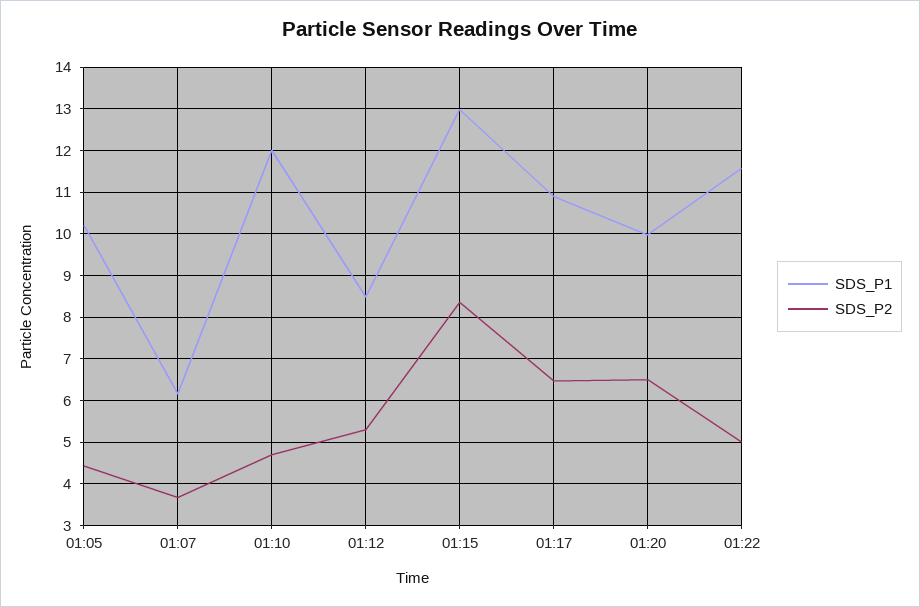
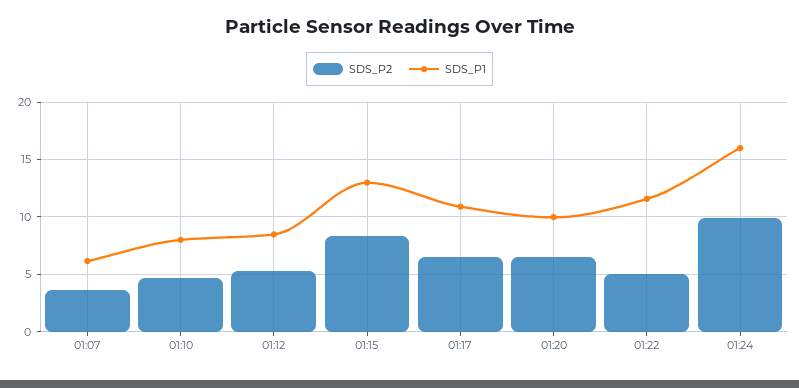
SDS_P1, 01:05: 10.2 -> none
SDS_P2, 01:05: 4.4 -> none
SDS_P1, 01:10: 12 -> 8
SDS_P2, 01:24: none -> 10
SDS_P1, 01:24: none -> 16

